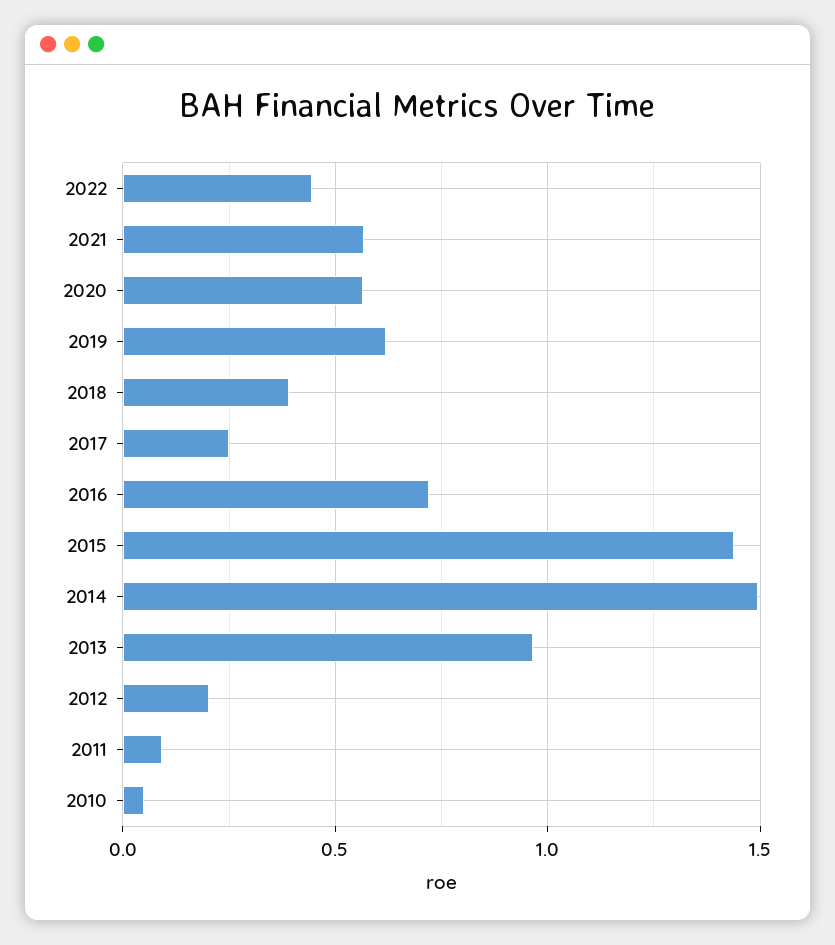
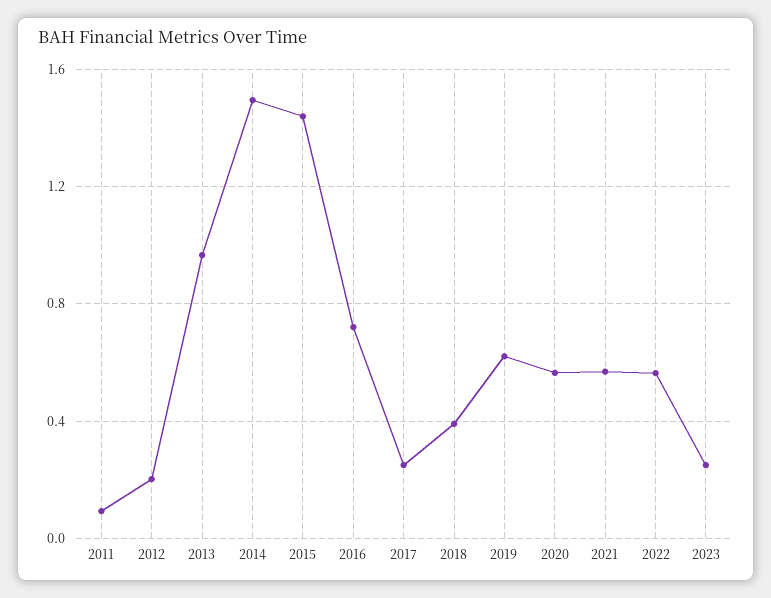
2022: 0.45 -> 0.55
2010: 0.05 -> none
2023: none -> 0.25

